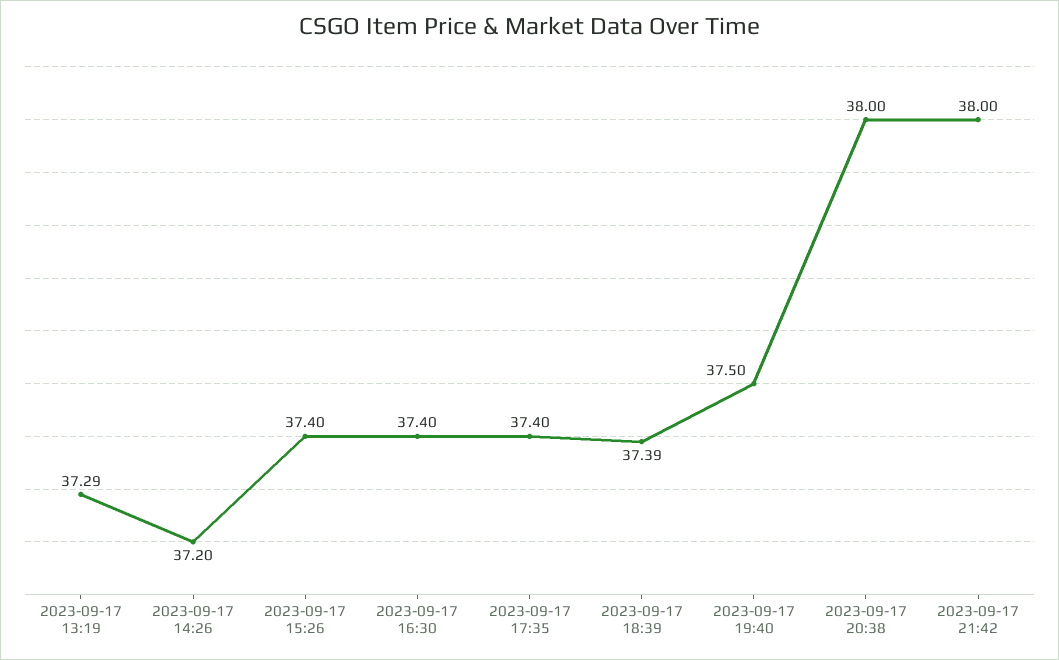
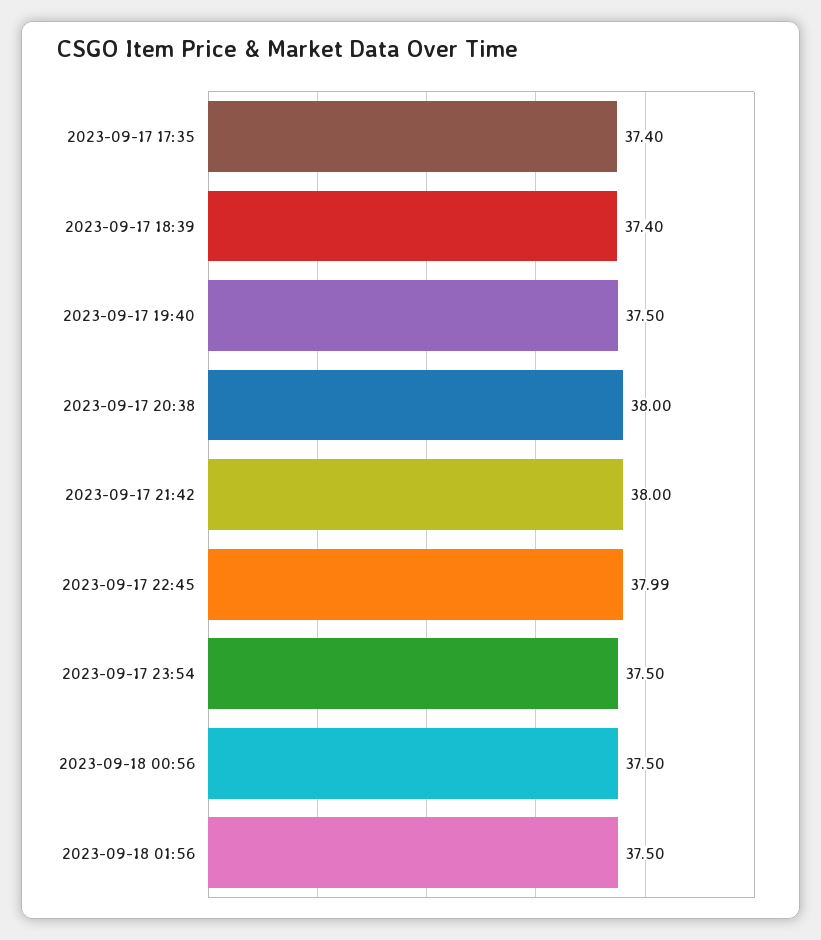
2023-09-17 13:19: 37.29 -> none
2023-09-17 14:26: 37.2 -> none
2023-09-17 15:26: 37.4 -> none
2023-09-17 16:30: 37.4 -> none
2023-09-17 18:39: 37.39 -> 37.4
2023-09-17 22:45: none -> 37.99
2023-09-17 23:54: none -> 37.5
2023-09-18 00:56: none -> 37.5
2023-09-18 01:56: none -> 37.5

